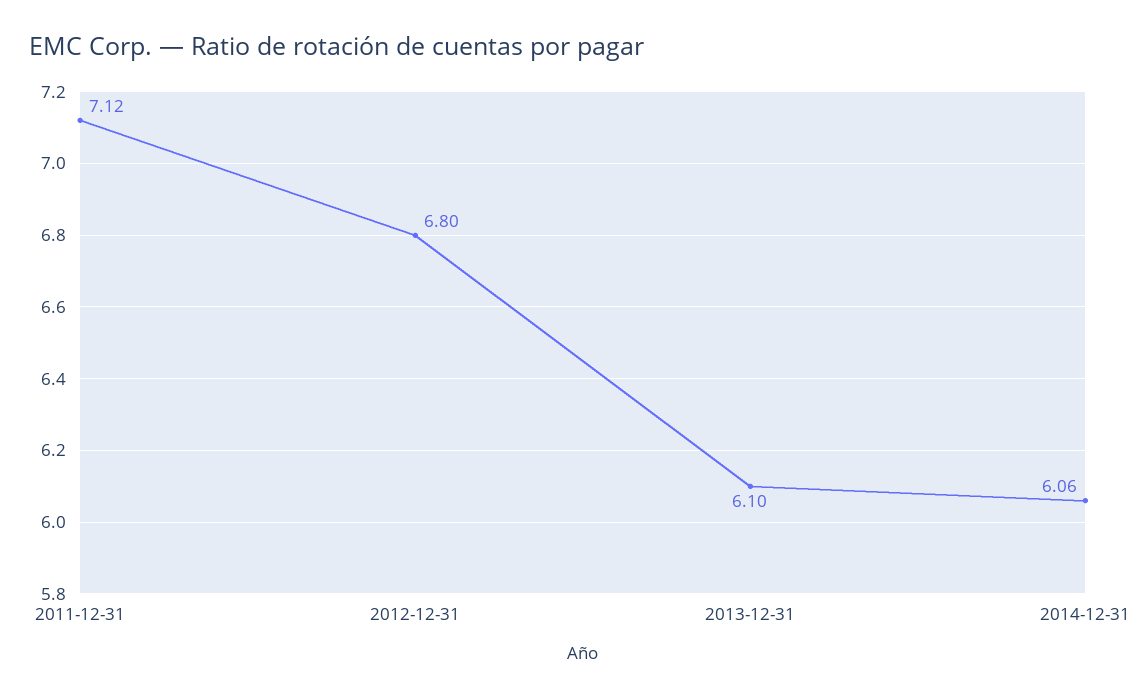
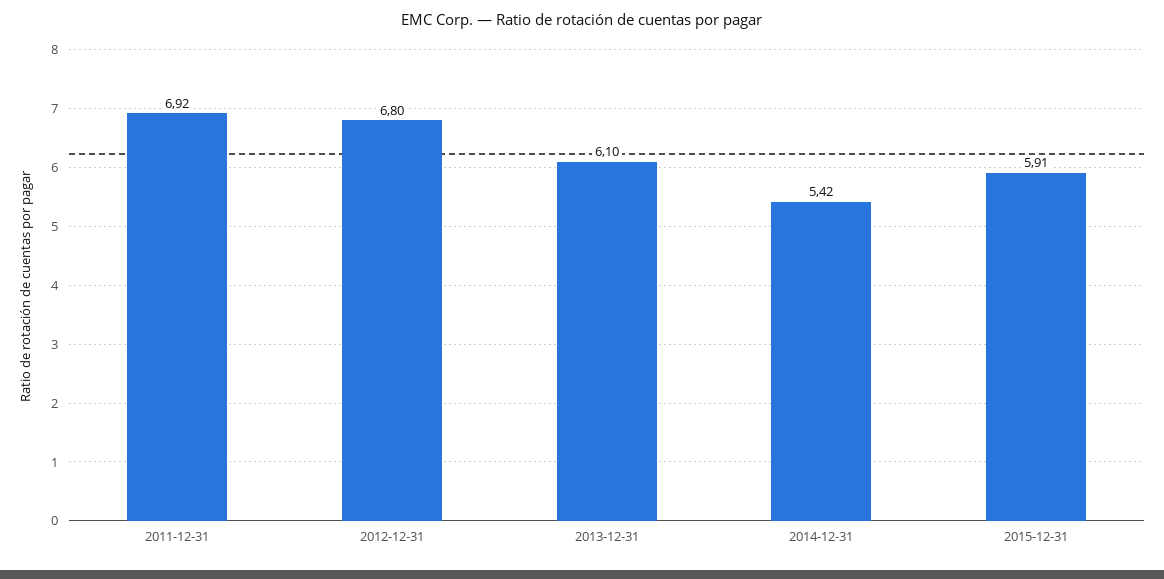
2011-12-31: 7.12 -> 6.92
2014-12-31: 6.06 -> 5.42
2015-12-31: none -> 5.91

